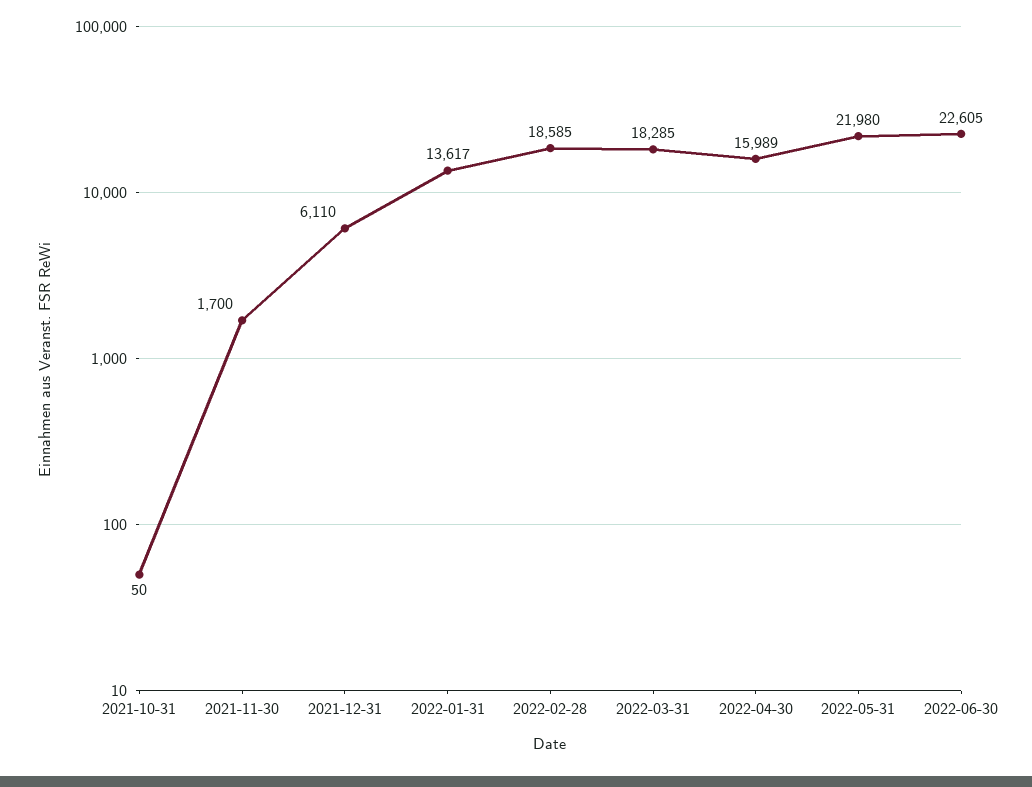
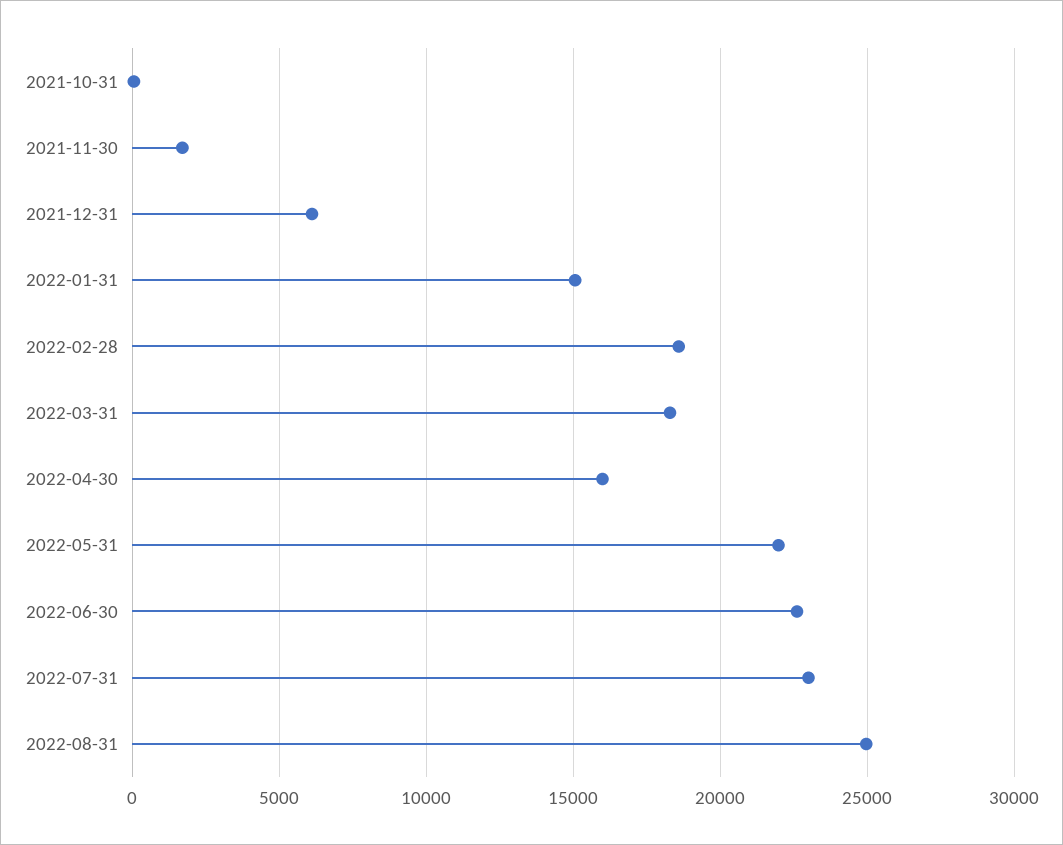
2022-01-31: 13617 -> 15000
2022-07-31: none -> 23000
2022-08-31: none -> 25000

